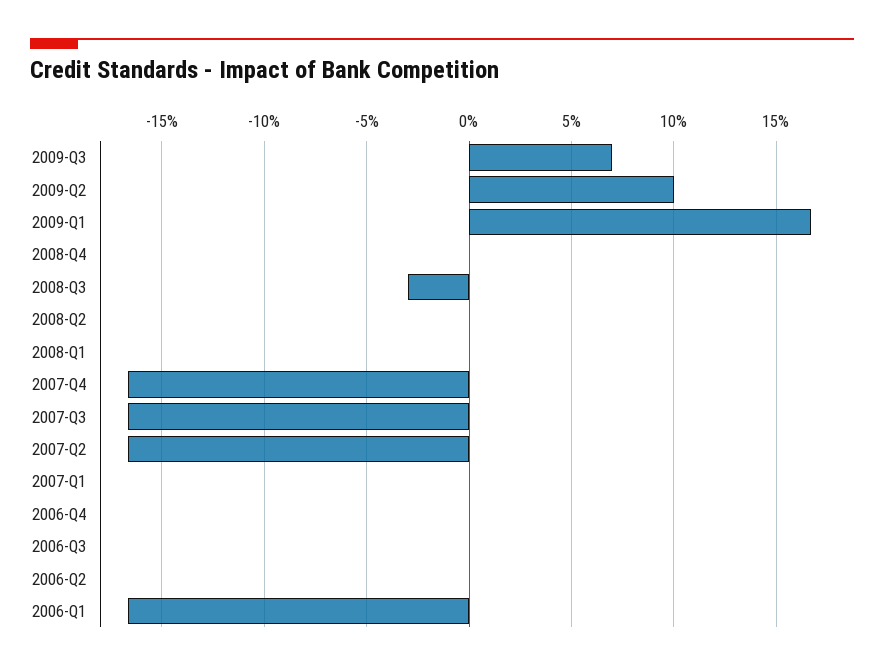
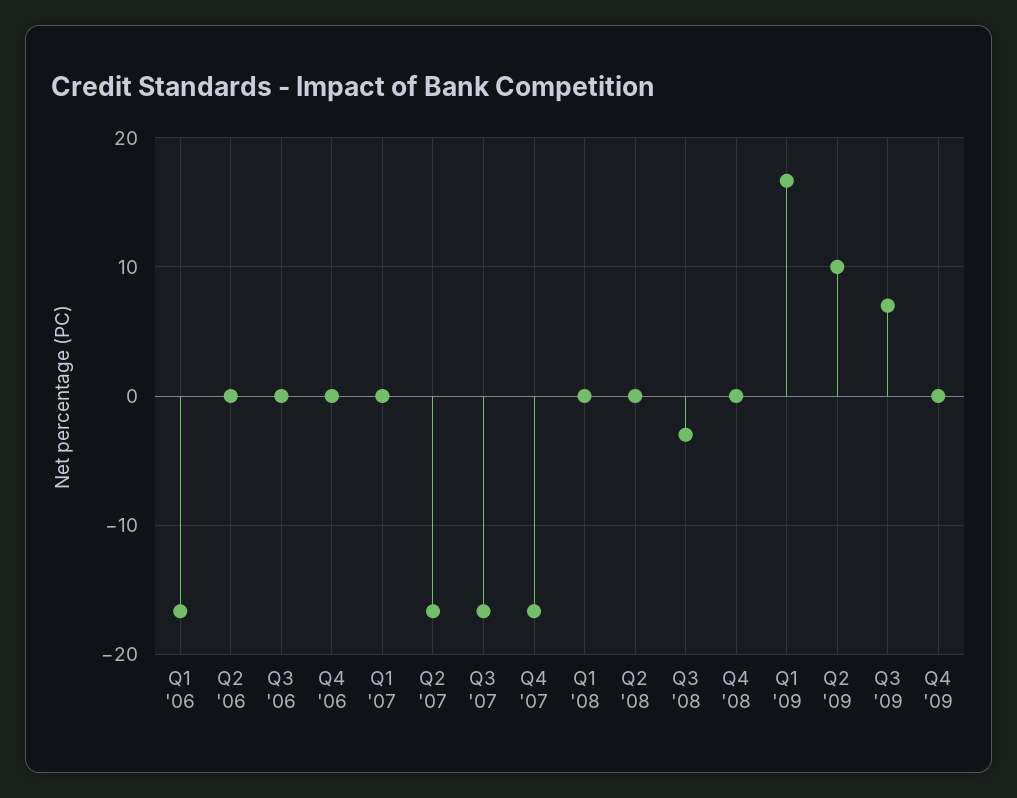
Q4 '09: none -> 0

